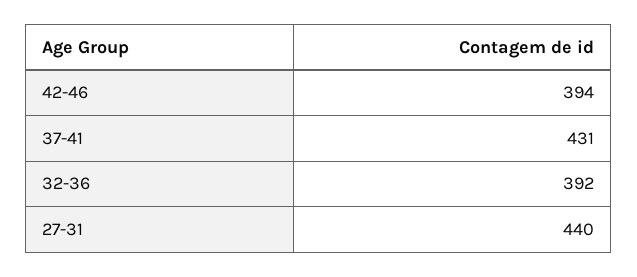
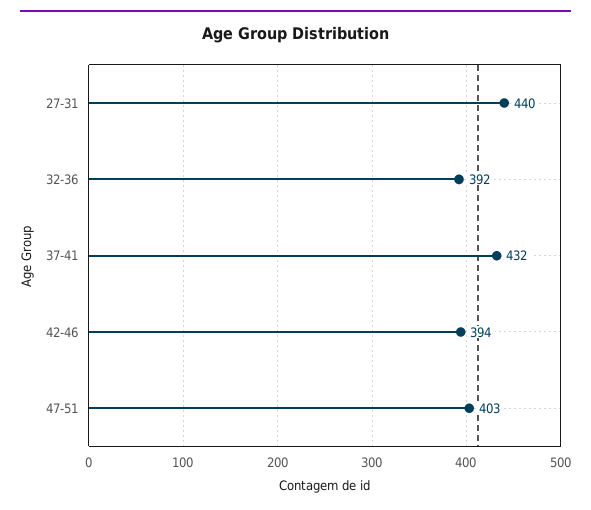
37-41: 431 -> 432
47-51: none -> 403

